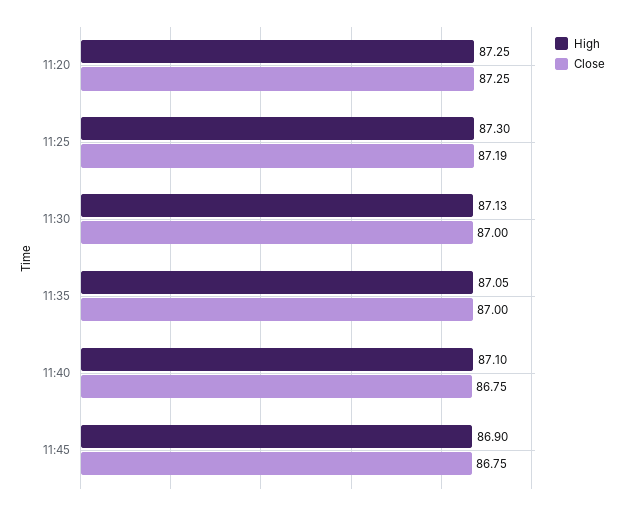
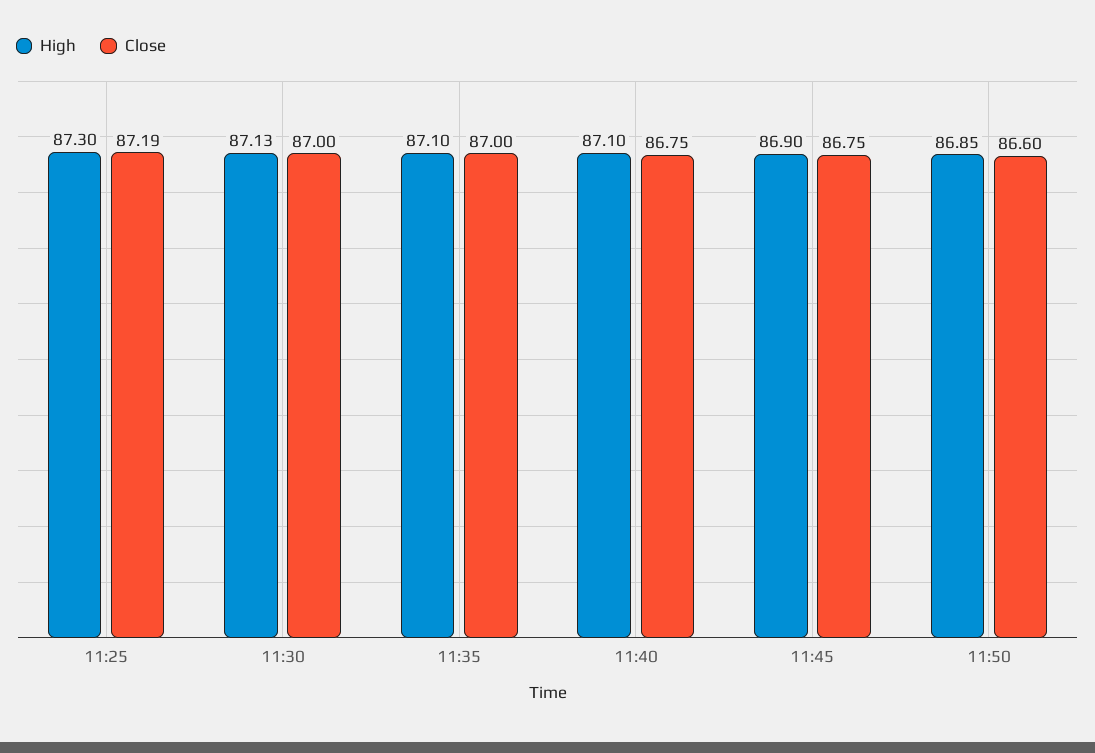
High, 11:20: 87.25 -> none
Close, 11:20: 87.25 -> none
High, 11:35: 87.05 -> 87.1
High, 11:50: none -> 86.85
Close, 11:50: none -> 86.6

